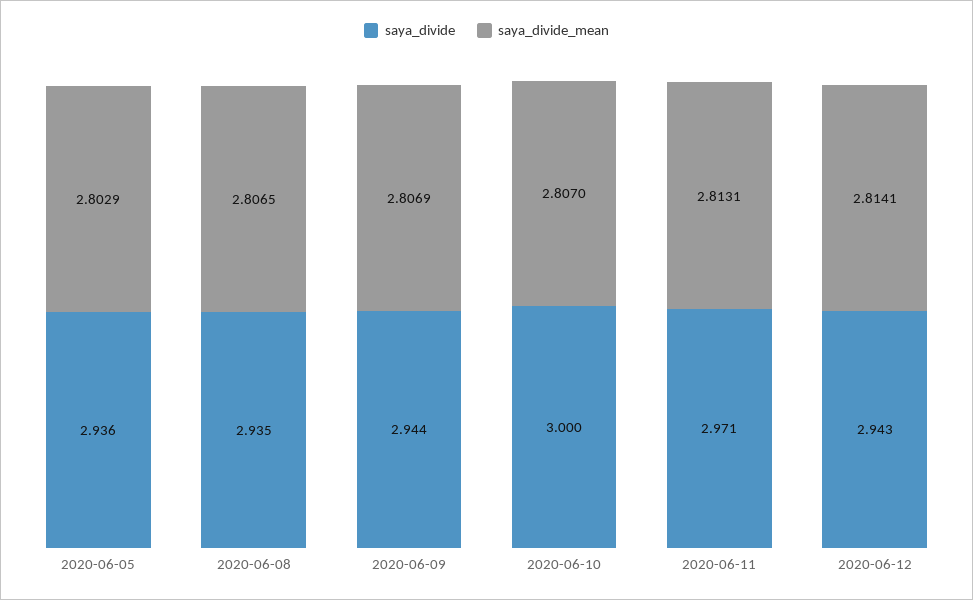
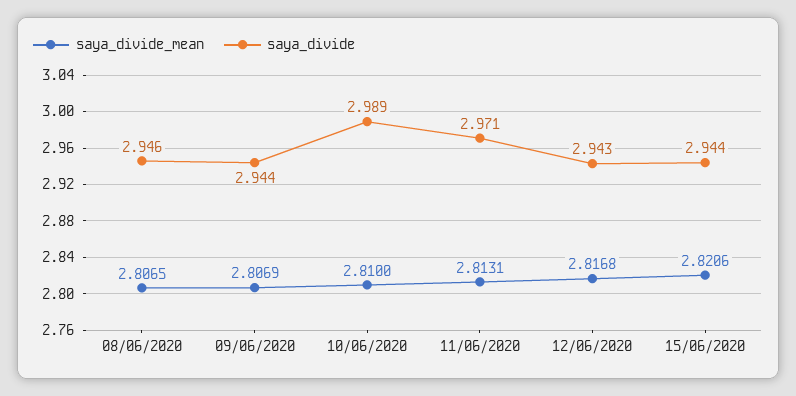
saya_divide, 2020-06-05: 2.936 -> none
saya_divide_mean, 2020-06-05: 2.8029 -> none
saya_divide, 2020-06-08: 2.935 -> 2.946
saya_divide, 2020-06-10: 3 -> 2.989
saya_divide_mean, 2020-06-10: 2.807 -> 2.81
saya_divide_mean, 2020-06-12: 2.8141 -> 2.8168
saya_divide_mean, 15/06/2020: none -> 2.8206
saya_divide, 15/06/2020: none -> 2.944

